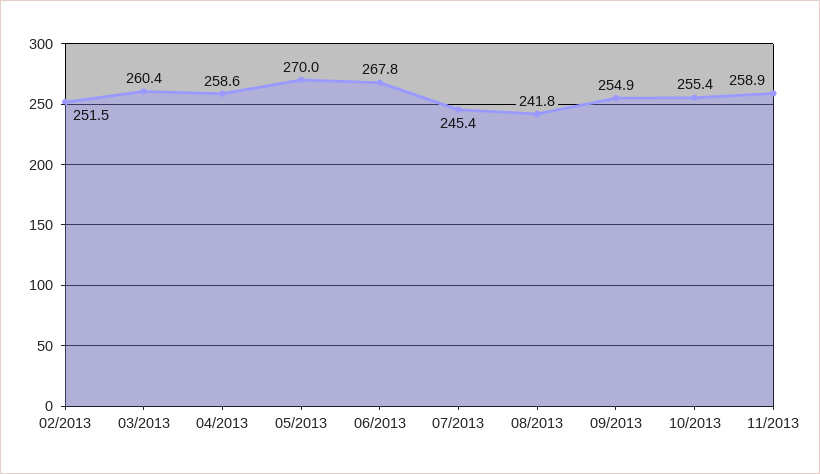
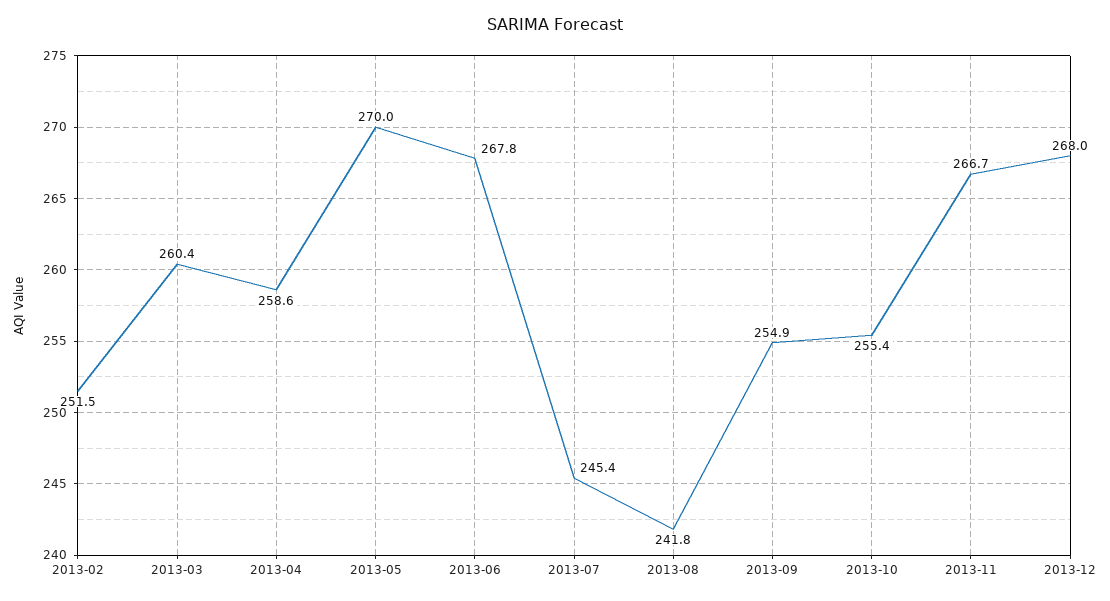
11/2013: 258.9 -> 266.7
2013-12: none -> 268

